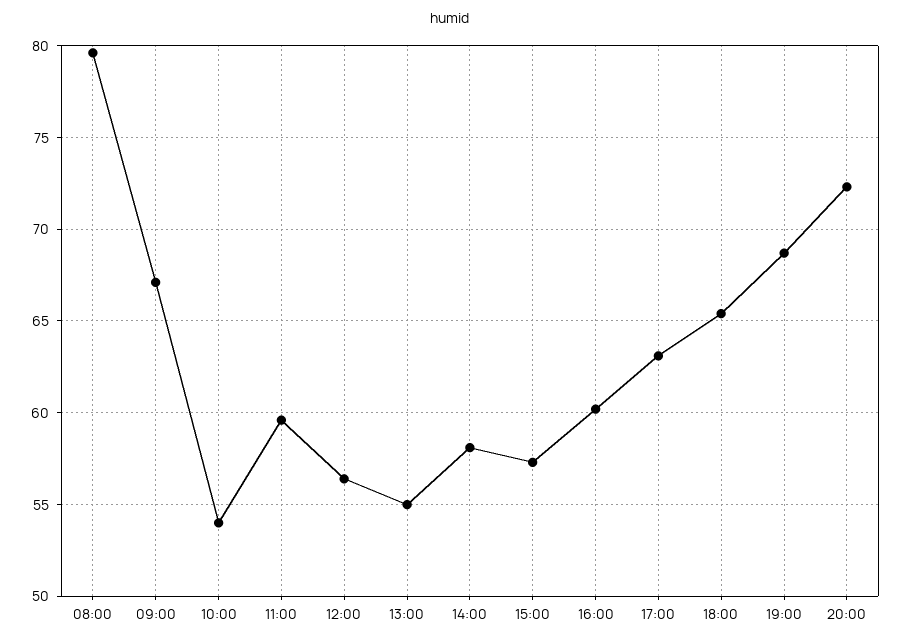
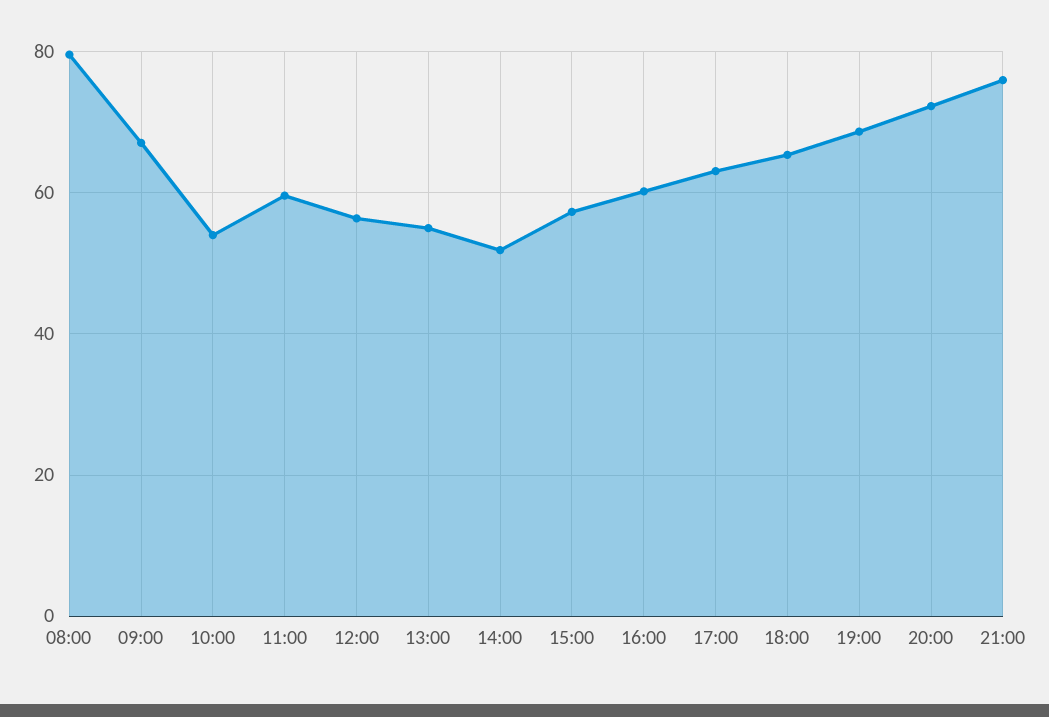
14:00: 58 -> 52
21:00: none -> 76

